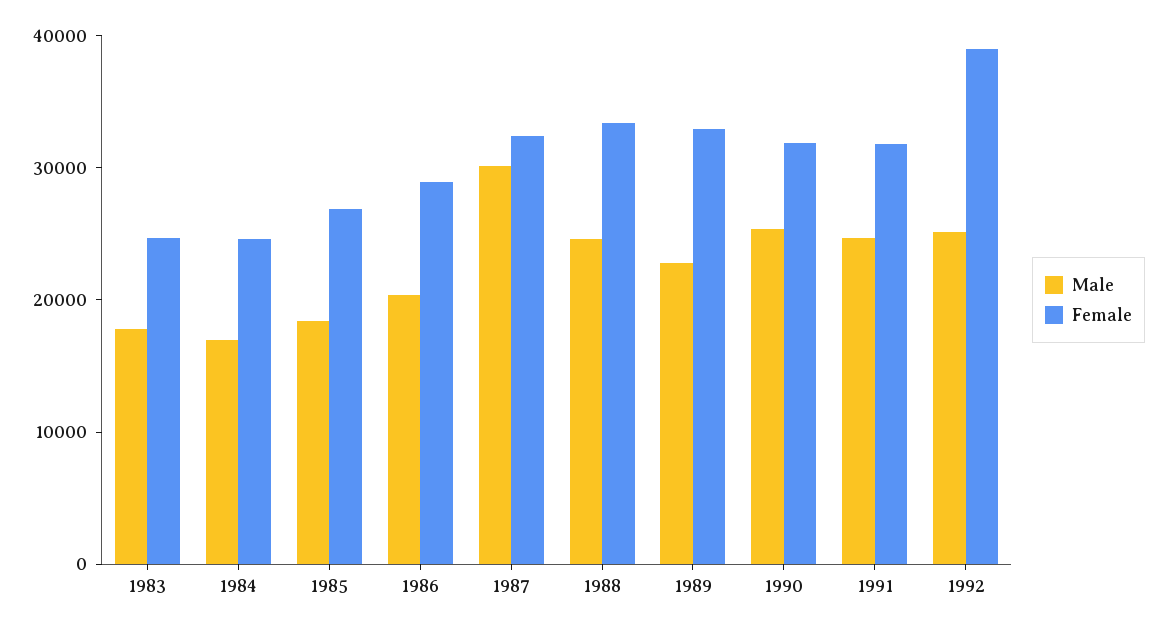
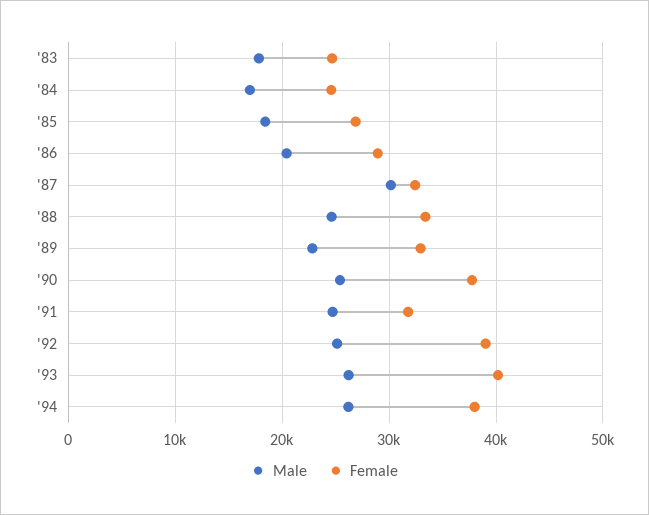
Female, 1990: 32000 -> 38000
Male, '93: none -> 26000
Female, '93: none -> 40000
Male, '94: none -> 26000
Female, '94: none -> 38000

